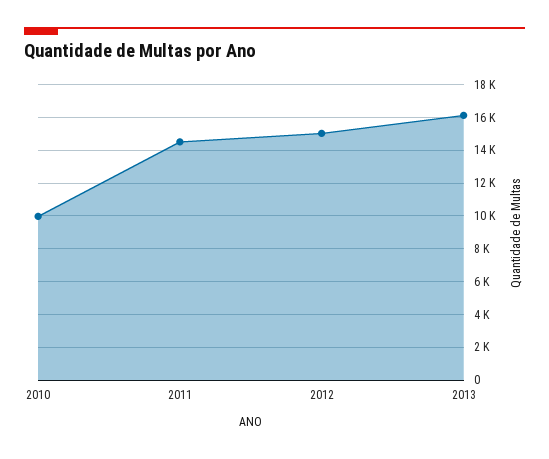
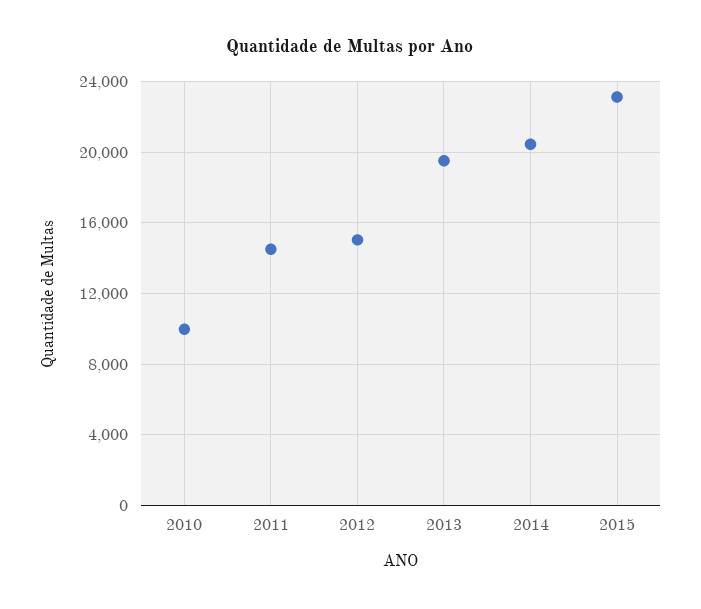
2013: 16000 -> 19500
2014: none -> 20500
2015: none -> 23000

